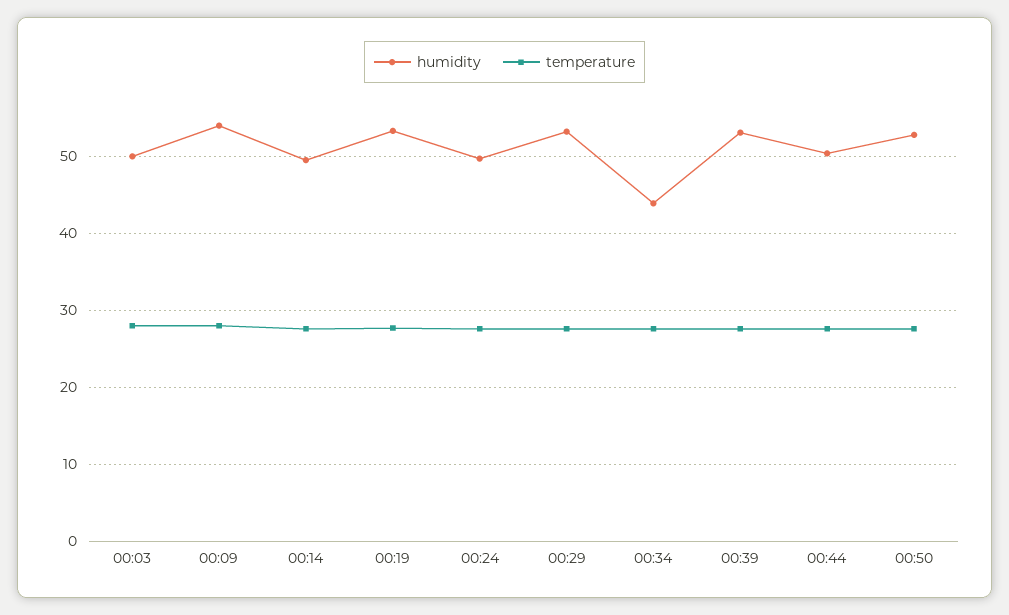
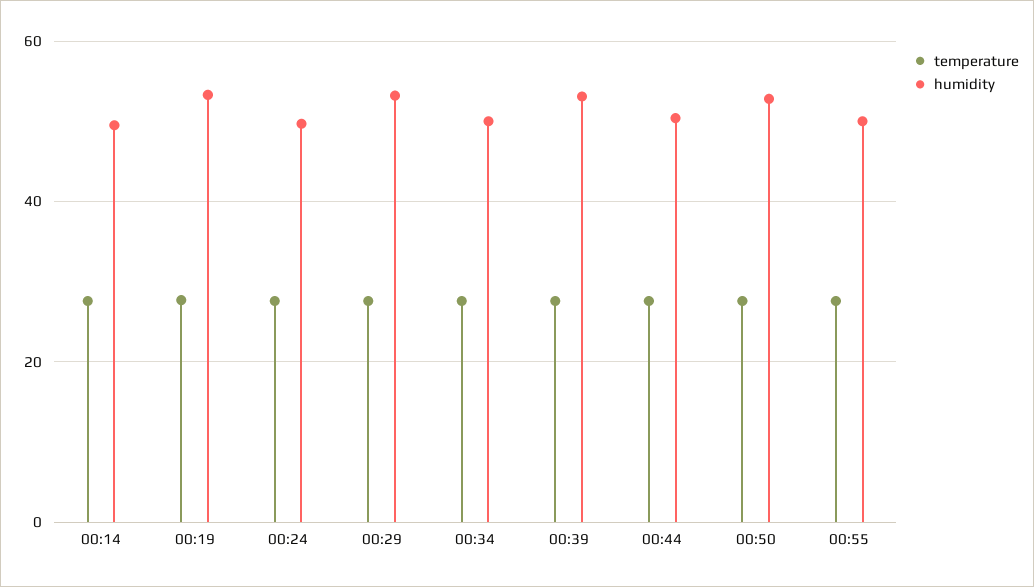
humidity, 00:03: 50 -> none
temperature, 00:03: 28 -> none
humidity, 00:09: 54 -> none
temperature, 00:09: 28 -> none
humidity, 00:34: 44 -> 50
temperature, 00:55: none -> 28
humidity, 00:55: none -> 50

